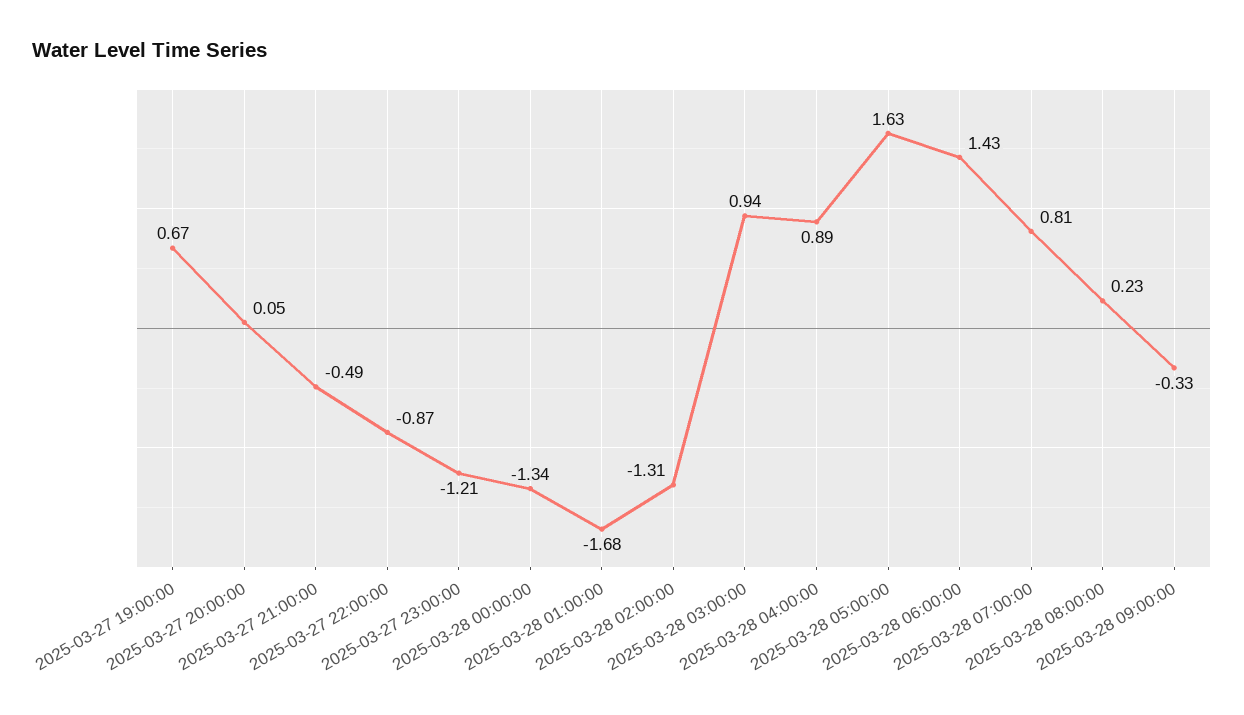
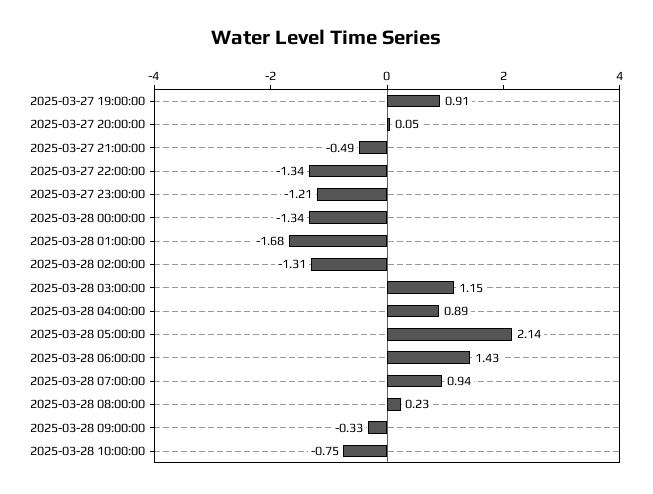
2025-03-27 19:00:00: 0.67 -> 0.91
2025-03-27 22:00:00: -0.87 -> -1.34
2025-03-28 03:00:00: 0.94 -> 1.15
2025-03-28 05:00:00: 1.63 -> 2.14
2025-03-28 07:00:00: 0.81 -> 0.94
2025-03-28 10:00:00: none -> -0.75

